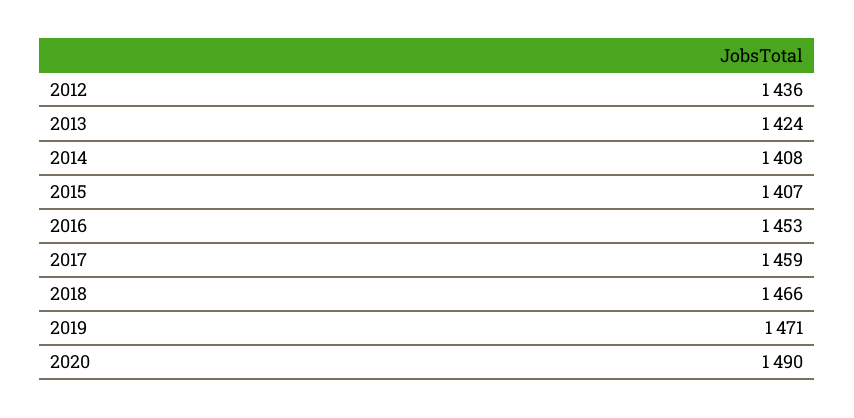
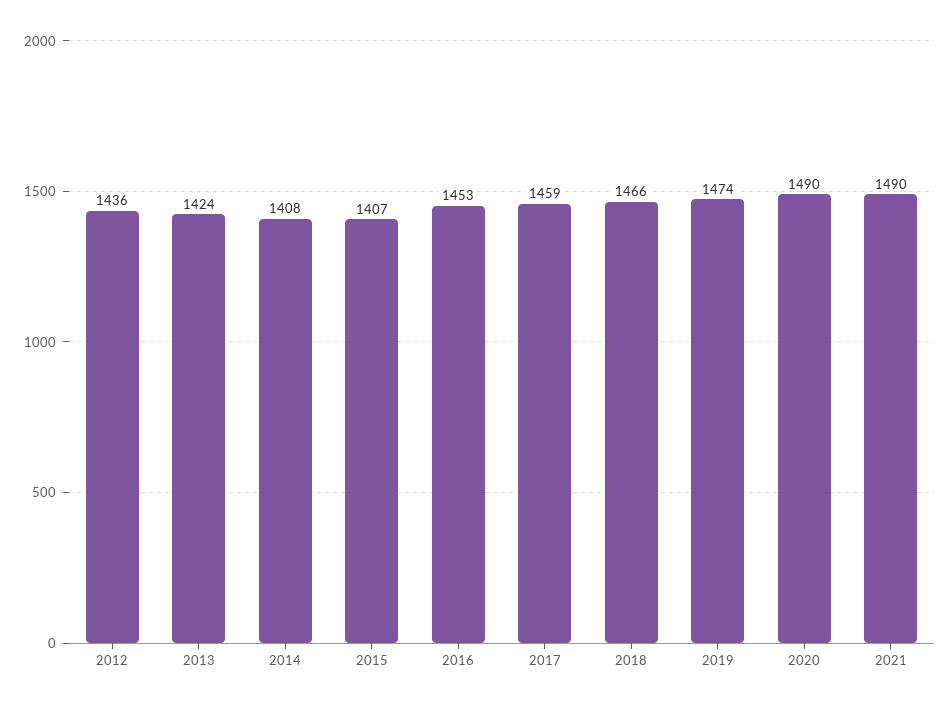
2019: 1471 -> 1474
2021: none -> 1490

